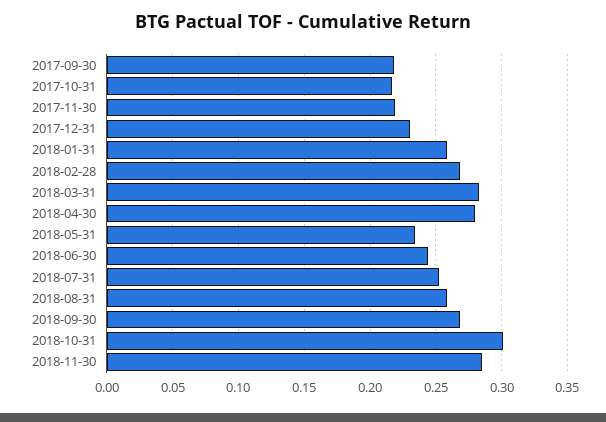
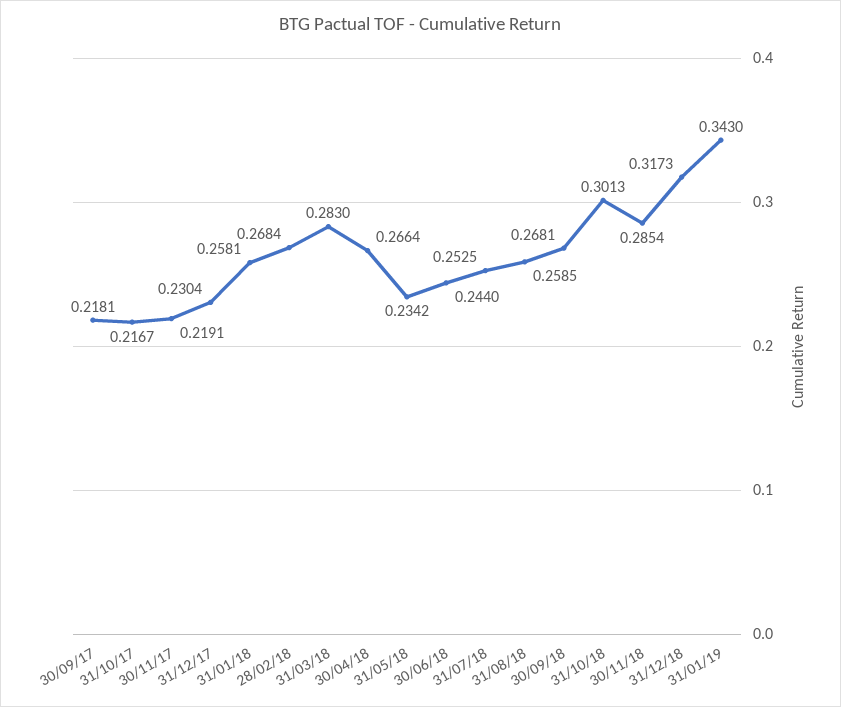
2018-04-30: 0.28 -> 0.2664
31/12/18: none -> 0.3173
31/01/19: none -> 0.343

